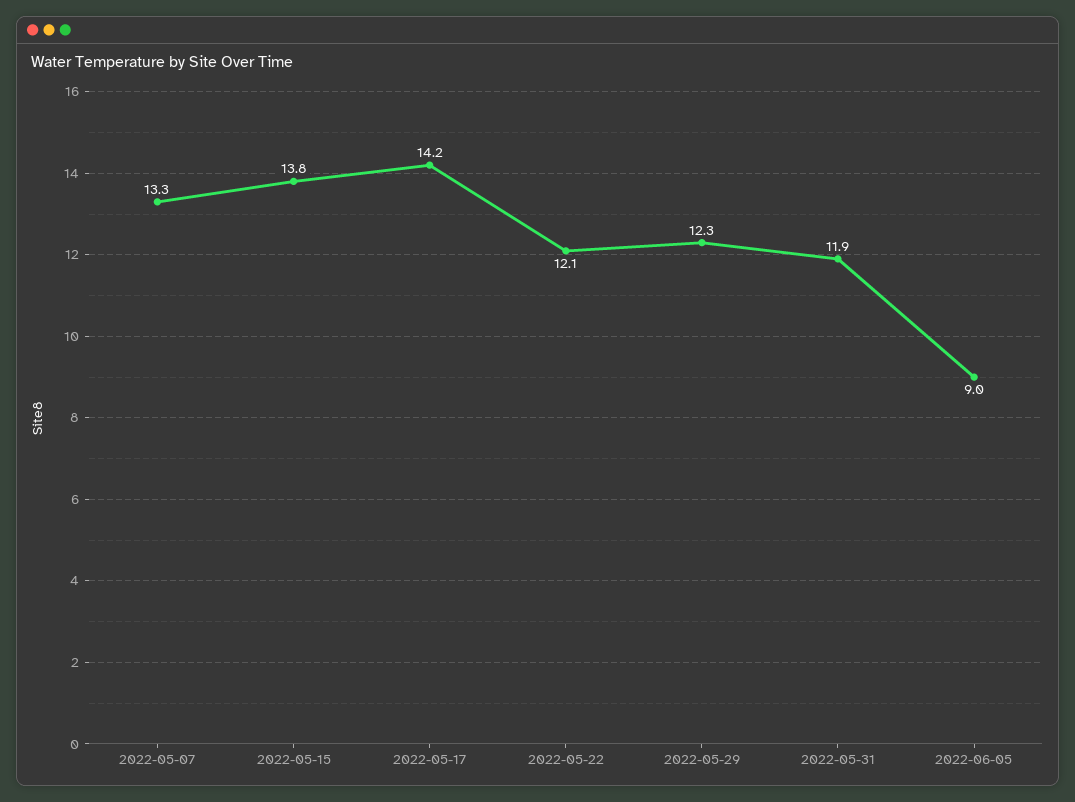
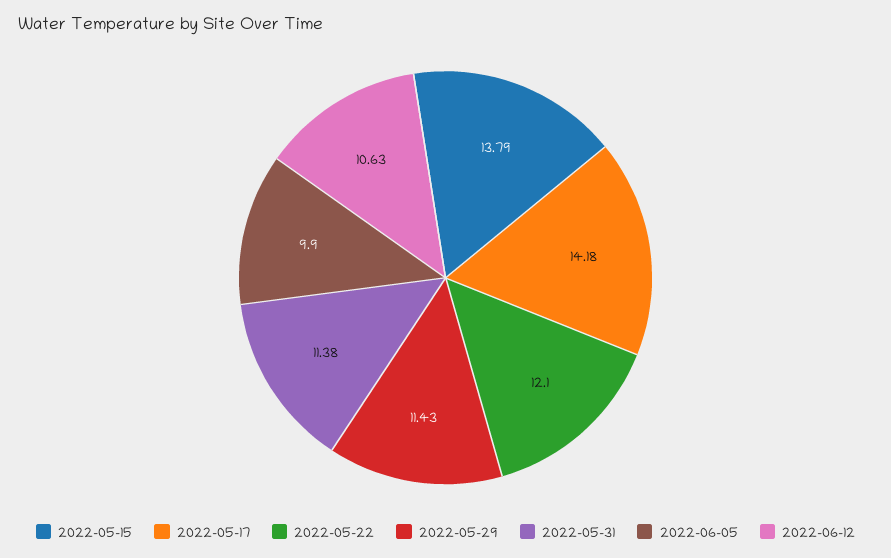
2022-05-07: 13.3 -> none
2022-05-29: 12.3 -> 11.43
2022-05-31: 11.9 -> 11.38
2022-06-05: 9 -> 9.9
2022-06-12: none -> 10.63

